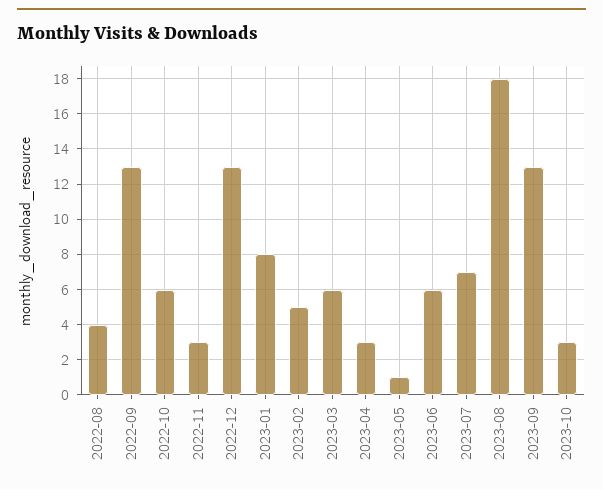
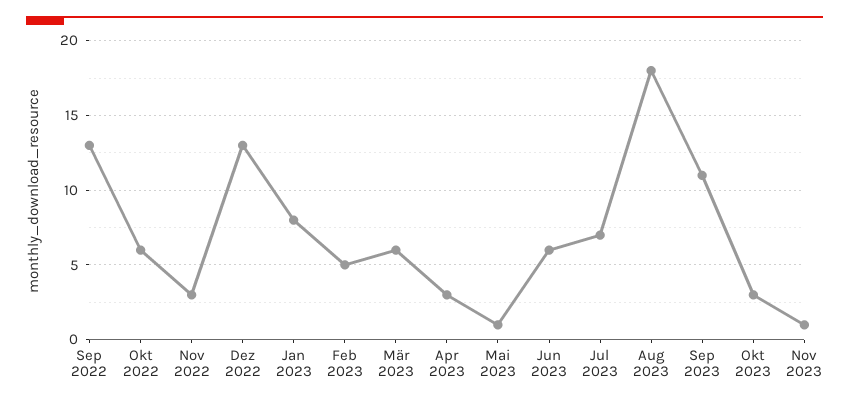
2022-08: 4 -> none
2023-09: 13 -> 11
Nov 2023: none -> 1

